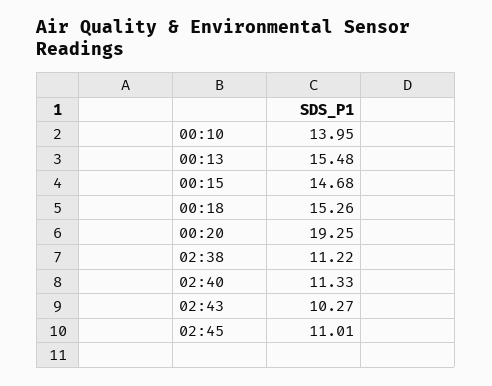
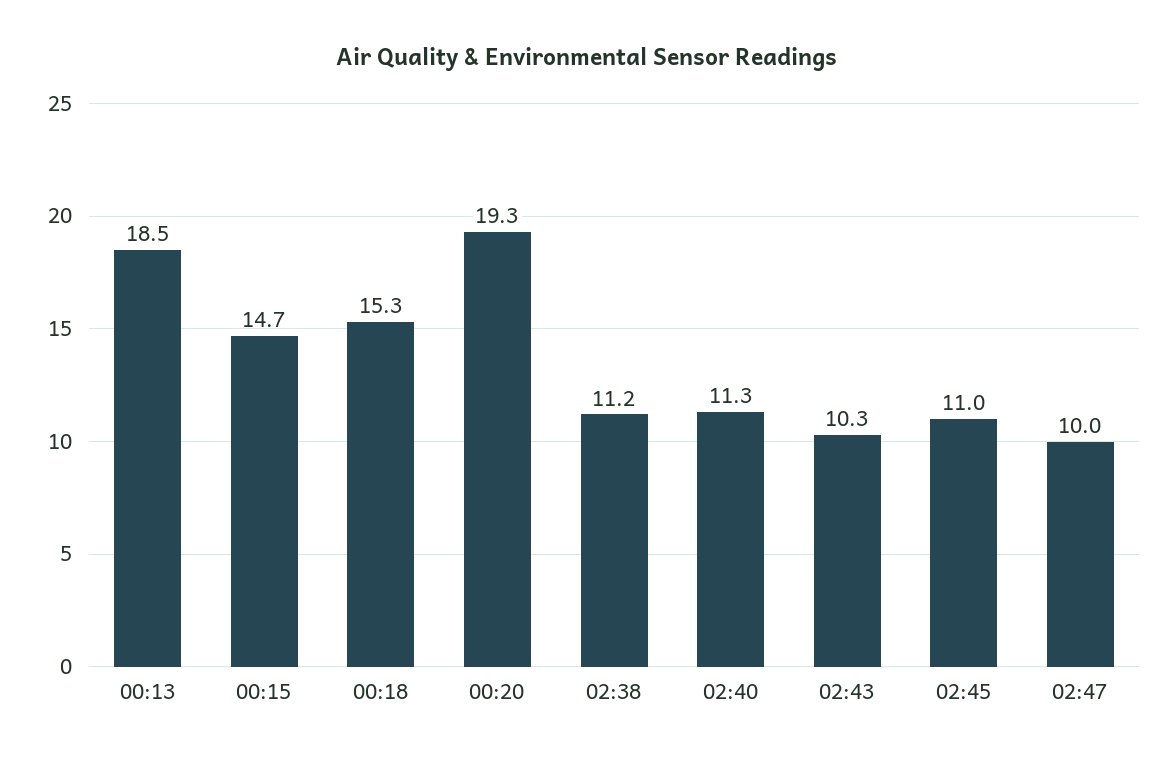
00:10: 13.95 -> none
00:13: 15.48 -> 18.5
02:47: none -> 10

